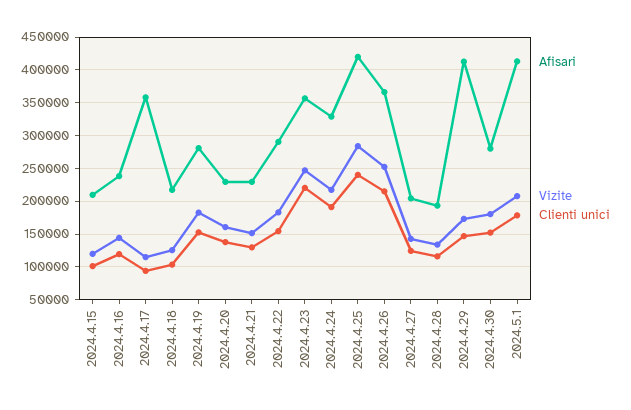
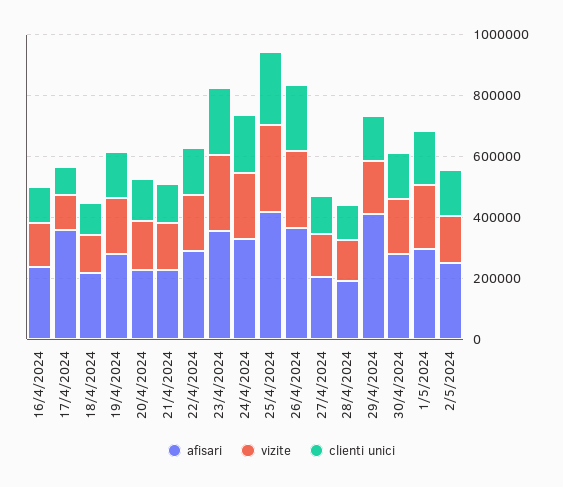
Afisari, 2024.4.15: 210000 -> none
Vizite, 2024.4.15: 120000 -> none
Clienti unici, 2024.4.15: 100000 -> none
Afisari, 2024.5.1: 410000 -> 300000
Afisari, 2/5/2024: none -> 250000
Vizite, 2/5/2024: none -> 150000
Clienti unici, 2/5/2024: none -> 150000

